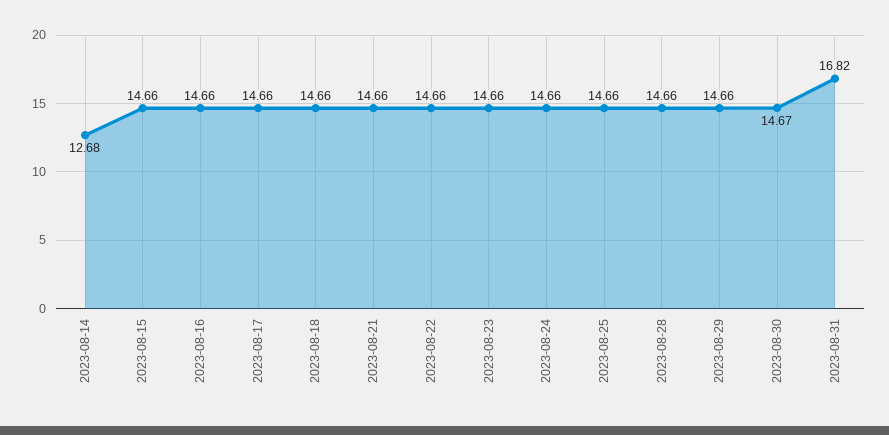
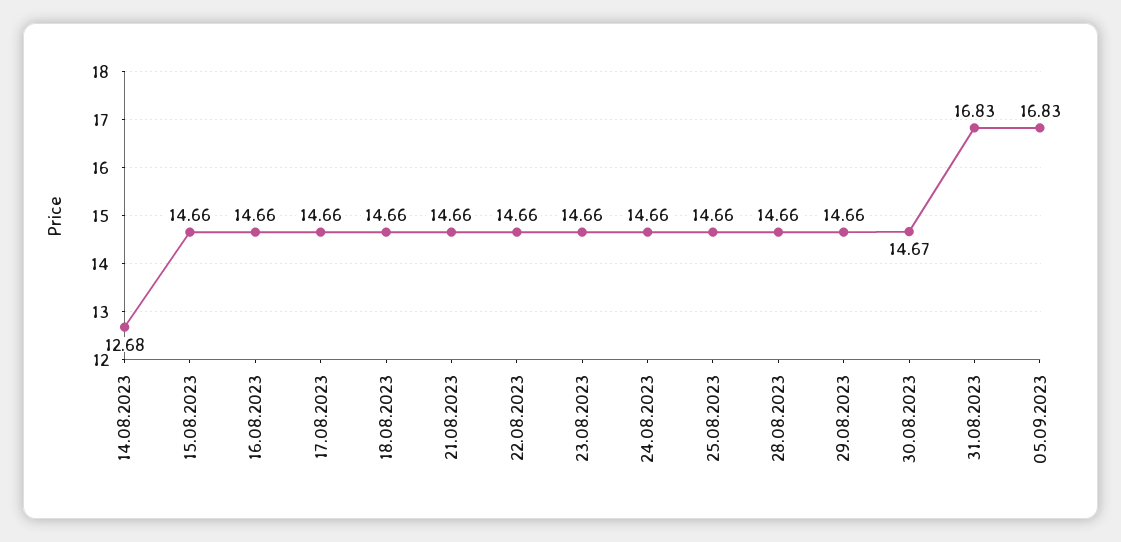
2023-08-31: 16.82 -> 16.83
05.09.2023: none -> 16.83

